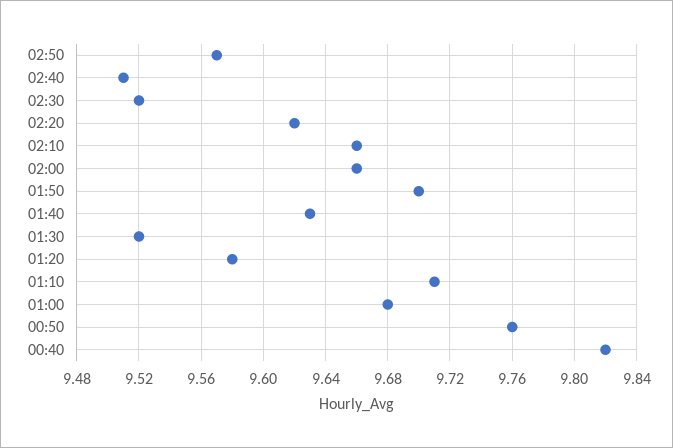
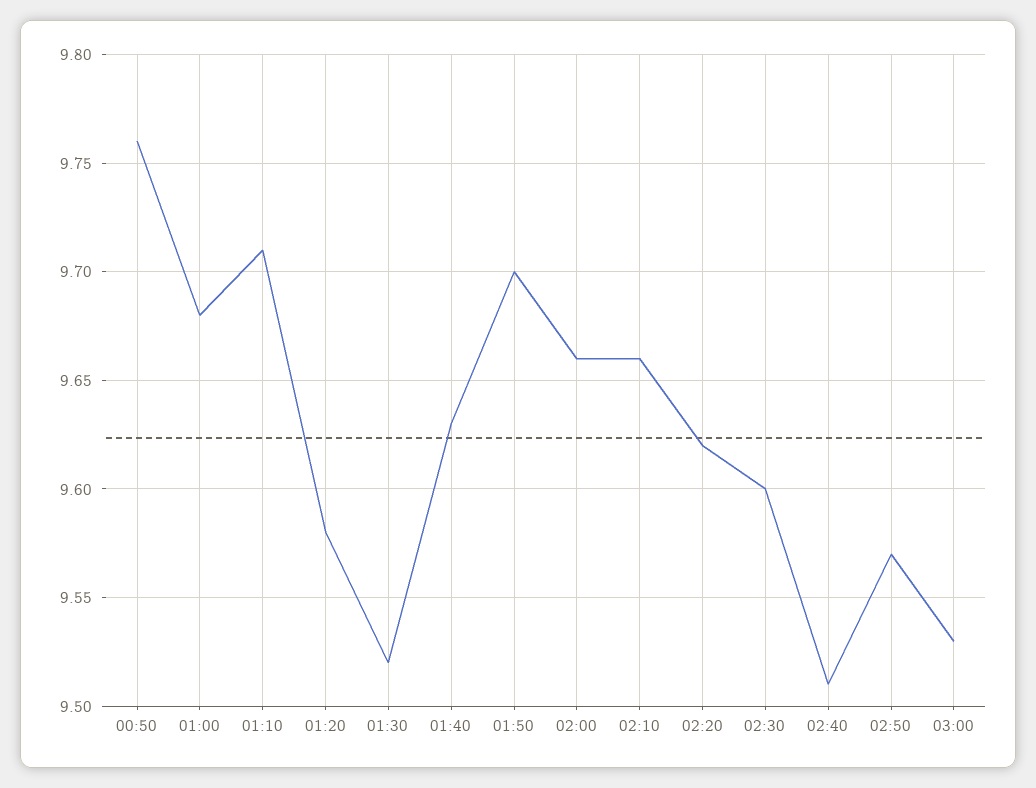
02:30: 9.52 -> 9.6
00:40: 9.82 -> none
03:00: none -> 9.53

